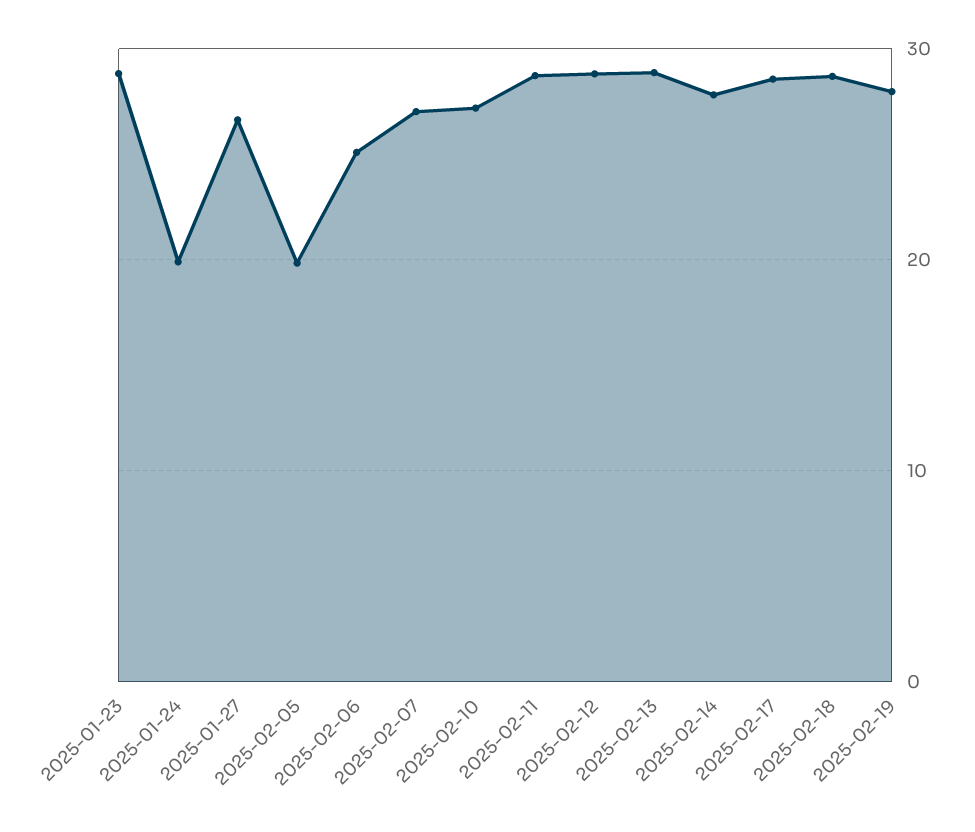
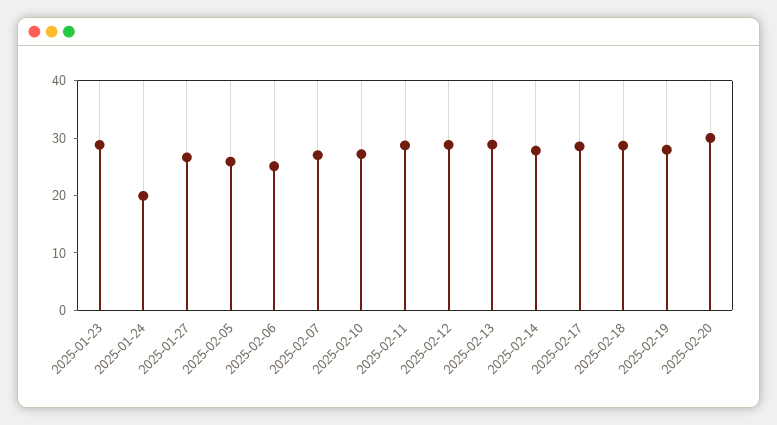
2025-02-05: 20 -> 26
2025-02-20: none -> 30

